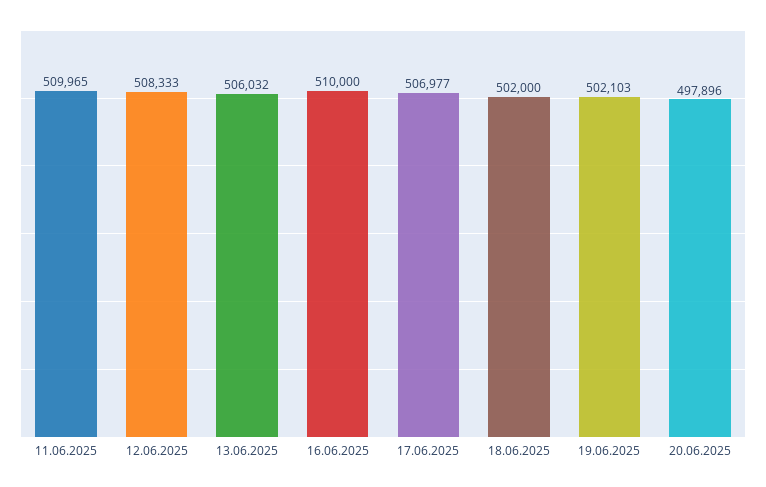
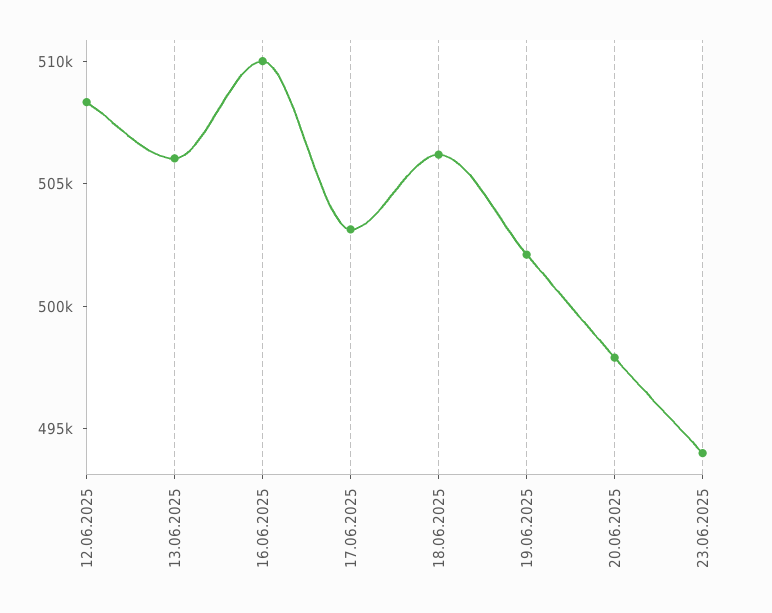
11.06.2025: 509965 -> none
17.06.2025: 506977 -> 503000
18.06.2025: 502000 -> 506000
23.06.2025: none -> 494000

